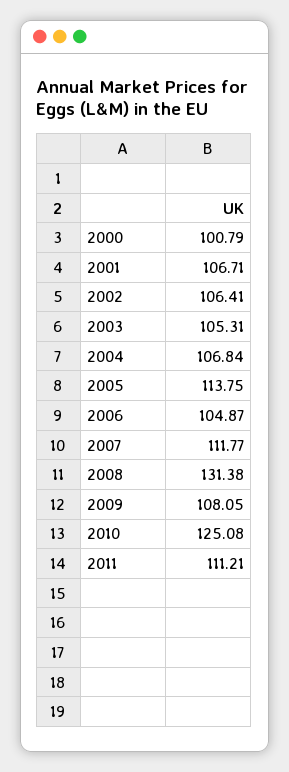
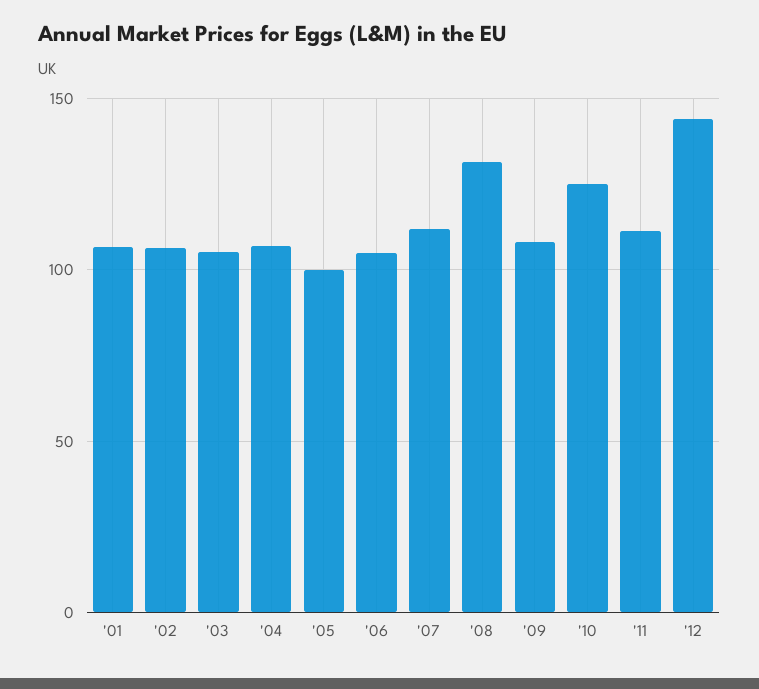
2000: 100.79 -> none
2005: 113.75 -> 100
'12: none -> 145

